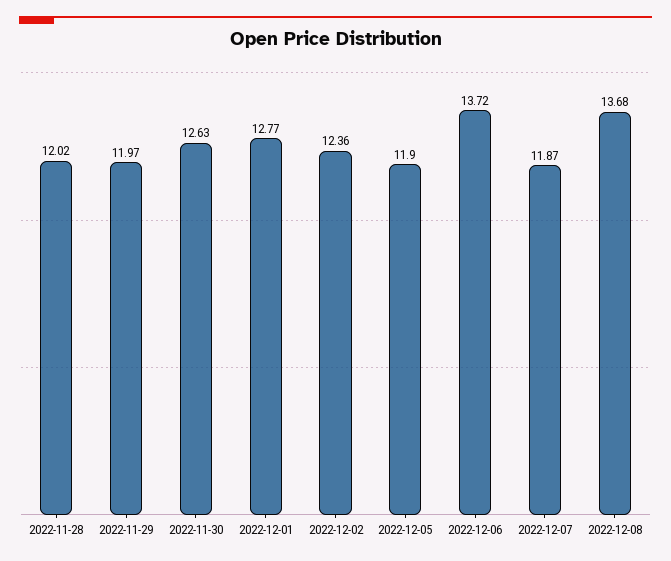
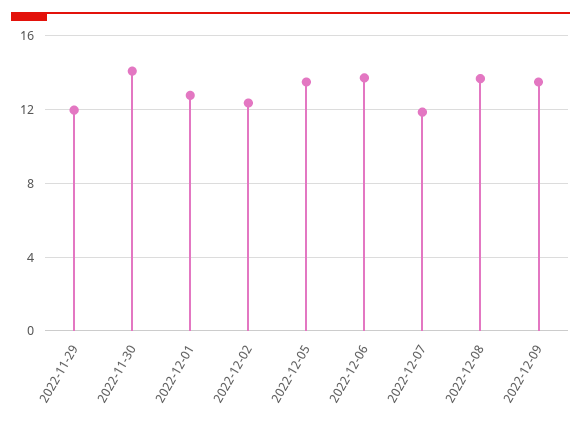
2022-11-28: 12.02 -> none
2022-11-30: 12.63 -> 14
2022-12-05: 11.9 -> 13.5
2022-12-09: none -> 13.5

